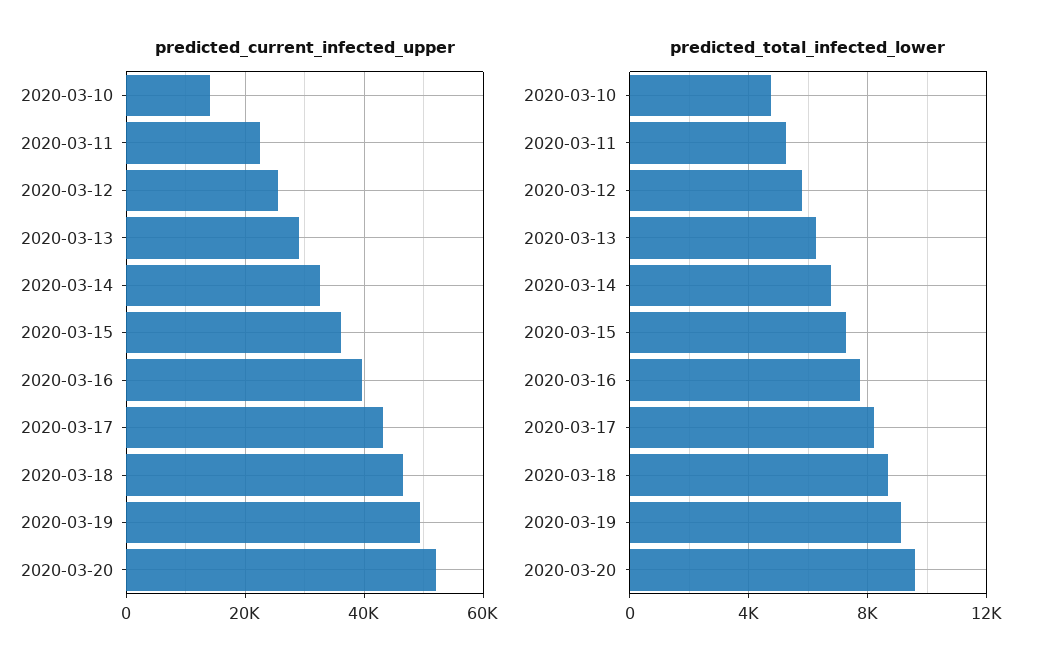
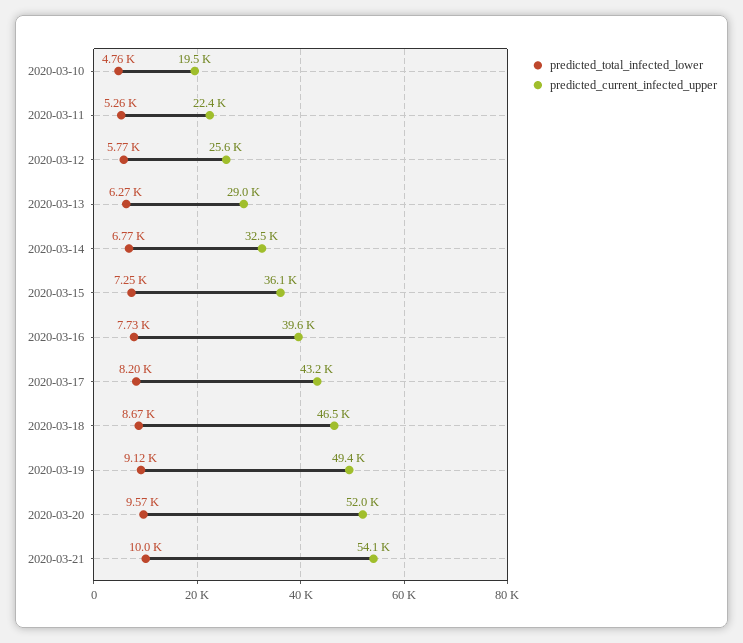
predicted_current_infected_upper, 2020-03-10: 14000 -> 19500
predicted_total_infected_lower, 2020-03-21: none -> 10000
predicted_current_infected_upper, 2020-03-21: none -> 54100

